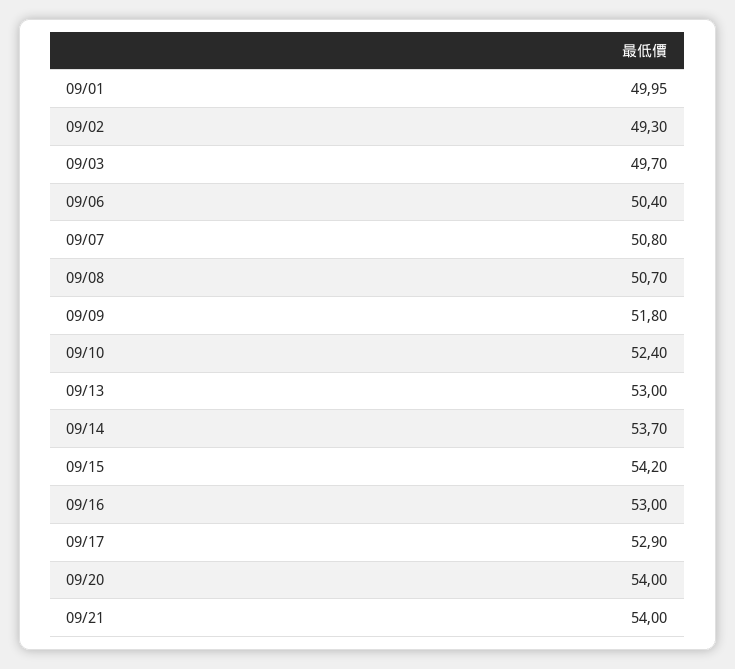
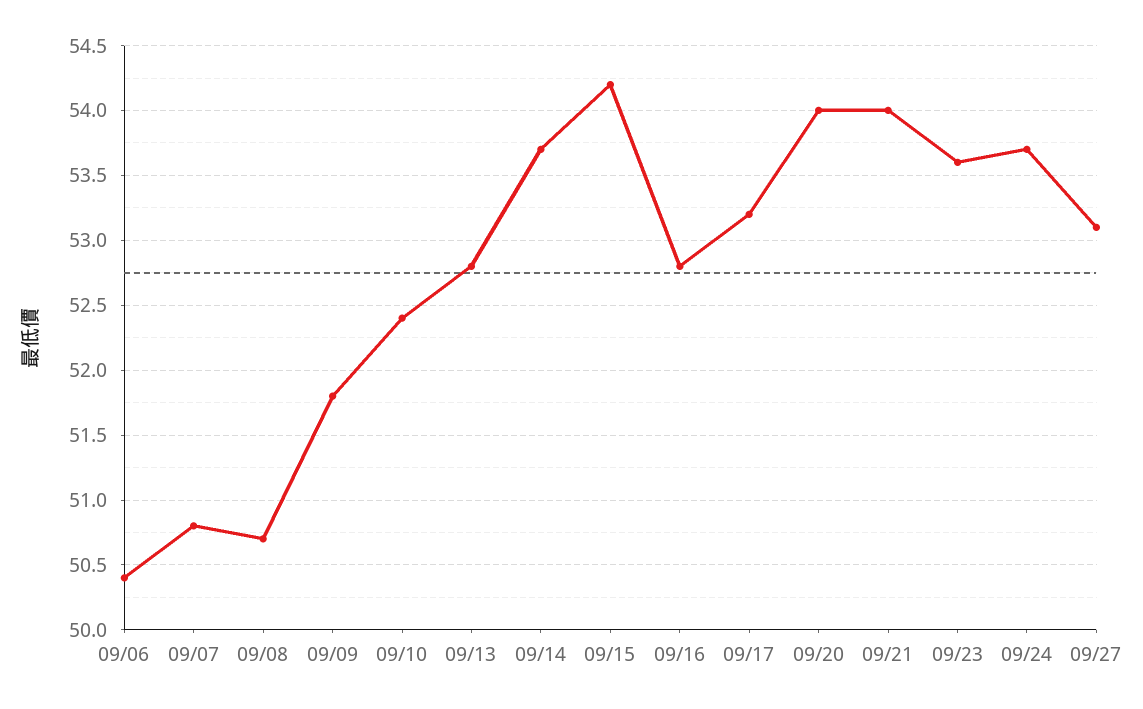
09/01: 49.95 -> none
09/02: 49.3 -> none
09/03: 49.7 -> none
09/13: 53 -> 52.8
09/16: 53 -> 52.8
09/17: 52.9 -> 53.2
09/23: none -> 53.6
09/24: none -> 53.7
09/27: none -> 53.1

